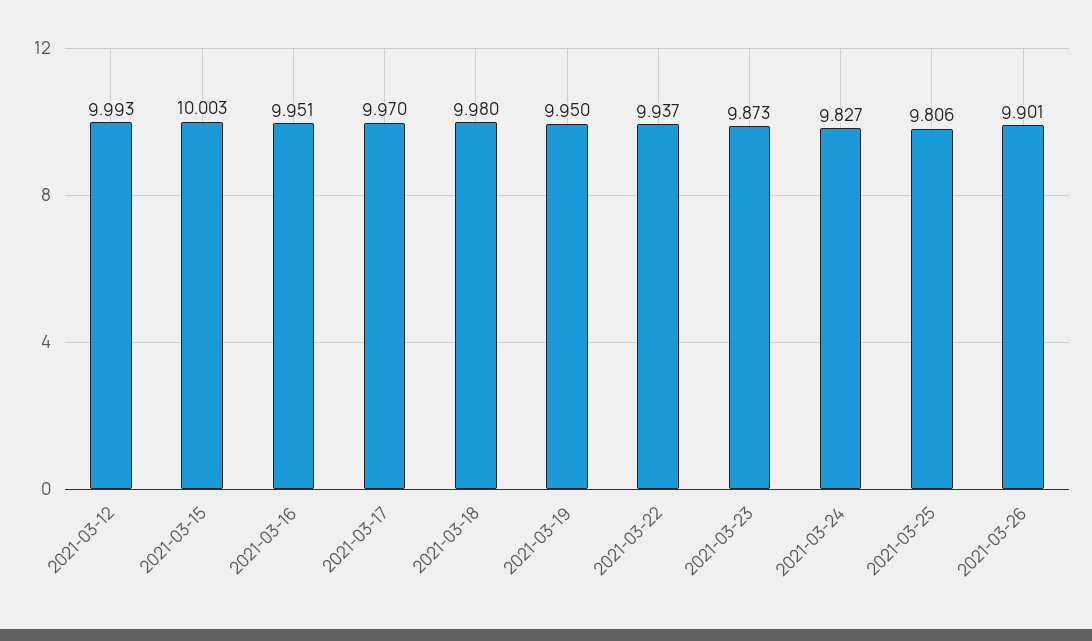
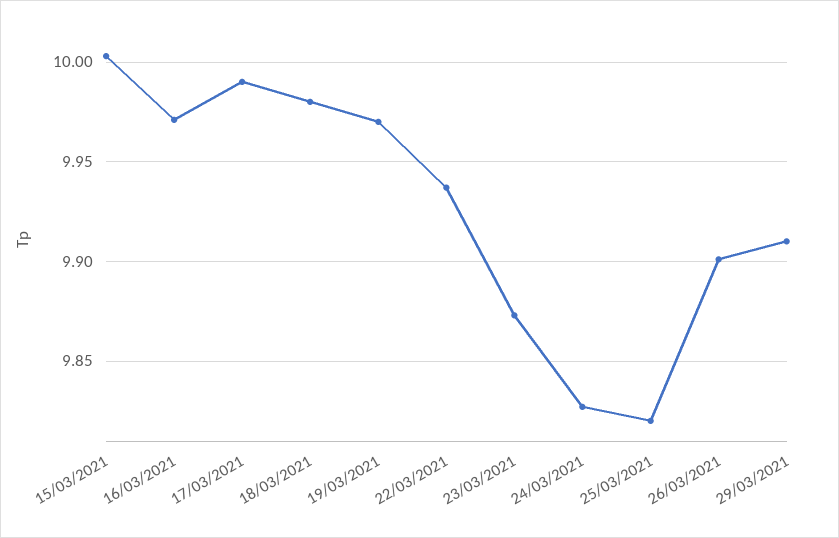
2021-03-12: 9.993 -> none
2021-03-16: 9.951 -> 9.97
2021-03-17: 9.97 -> 9.99
2021-03-19: 9.95 -> 9.97
2021-03-25: 9.806 -> 9.82
29/03/2021: none -> 9.91

